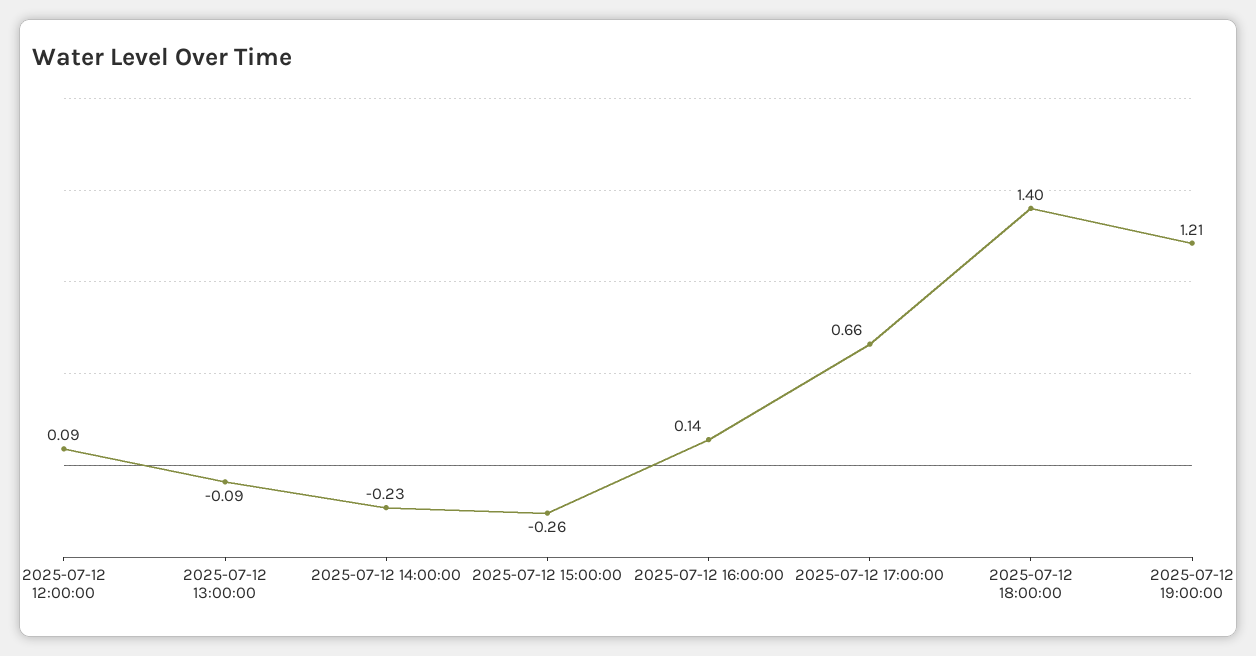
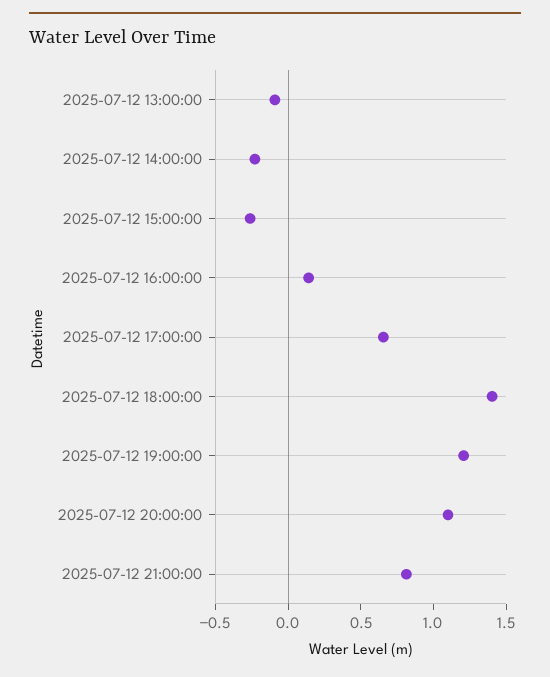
2025-07-12 12:00:00: 0.09 -> none
2025-07-12 20:00:00: none -> 1.1
2025-07-12 21:00:00: none -> 0.8

